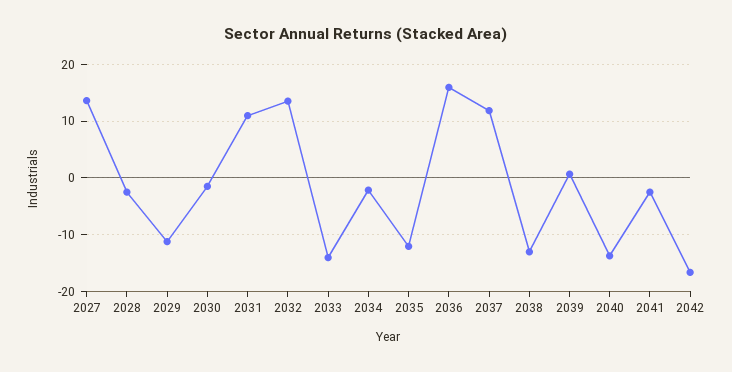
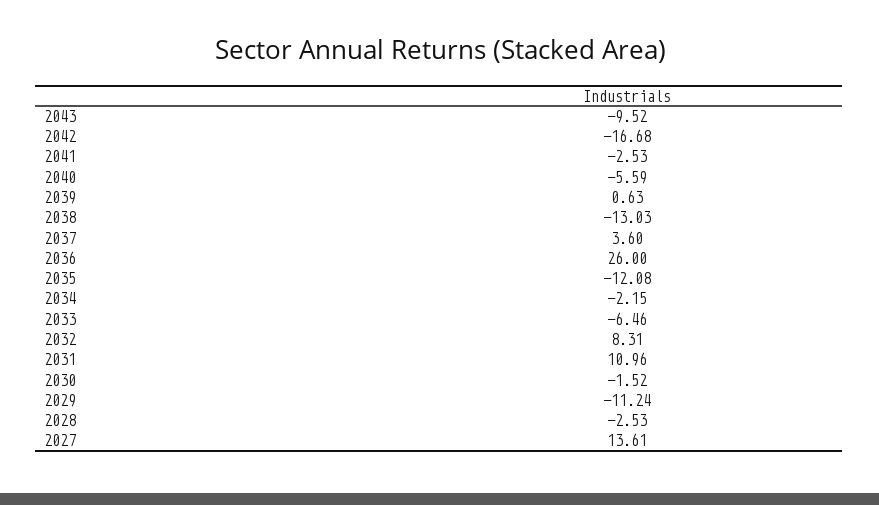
2032: 14 -> 8.31
2033: -14 -> -6.46
2036: 16 -> 26
2037: 12 -> 3.6
2040: -14 -> -5.59
2043: none -> -9.52

